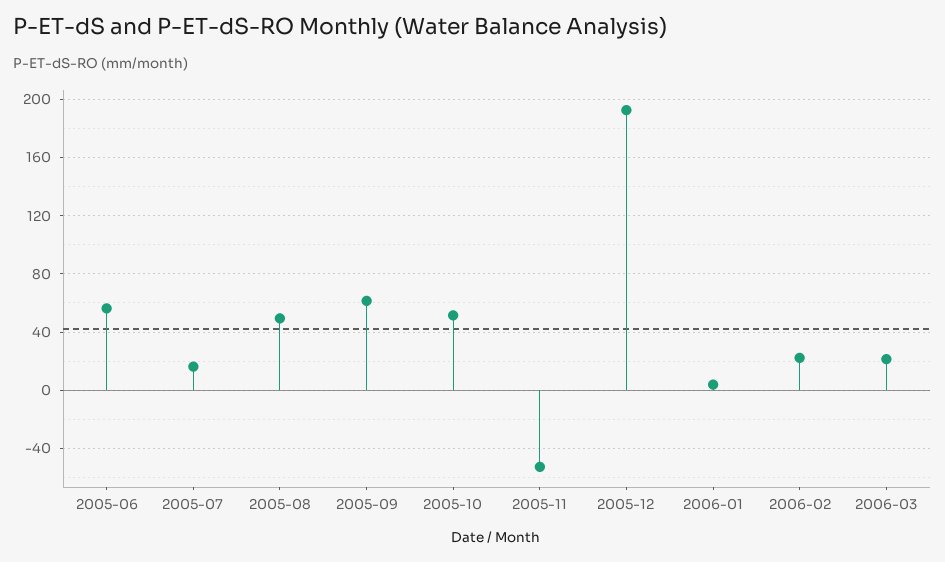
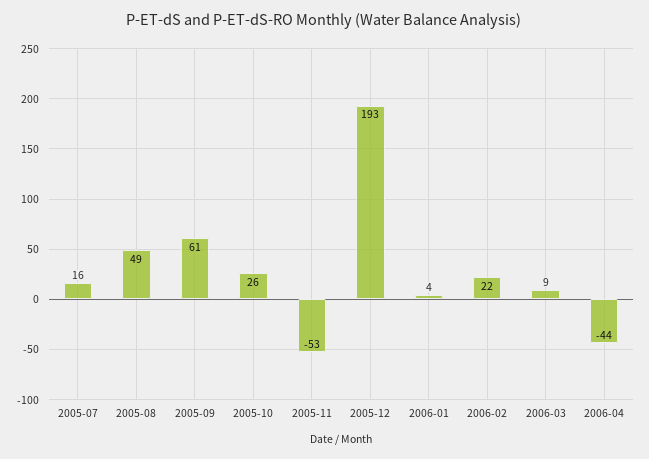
2005-06: 55 -> none
2005-10: 50 -> 26
2006-03: 20 -> 9
2006-04: none -> -44

